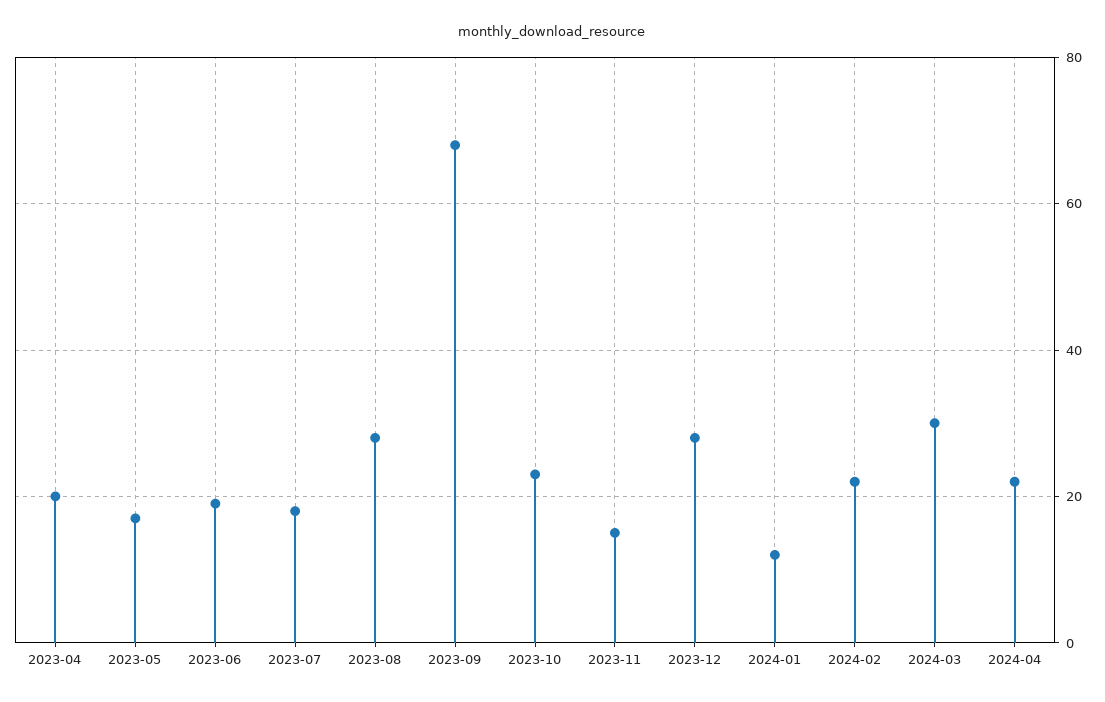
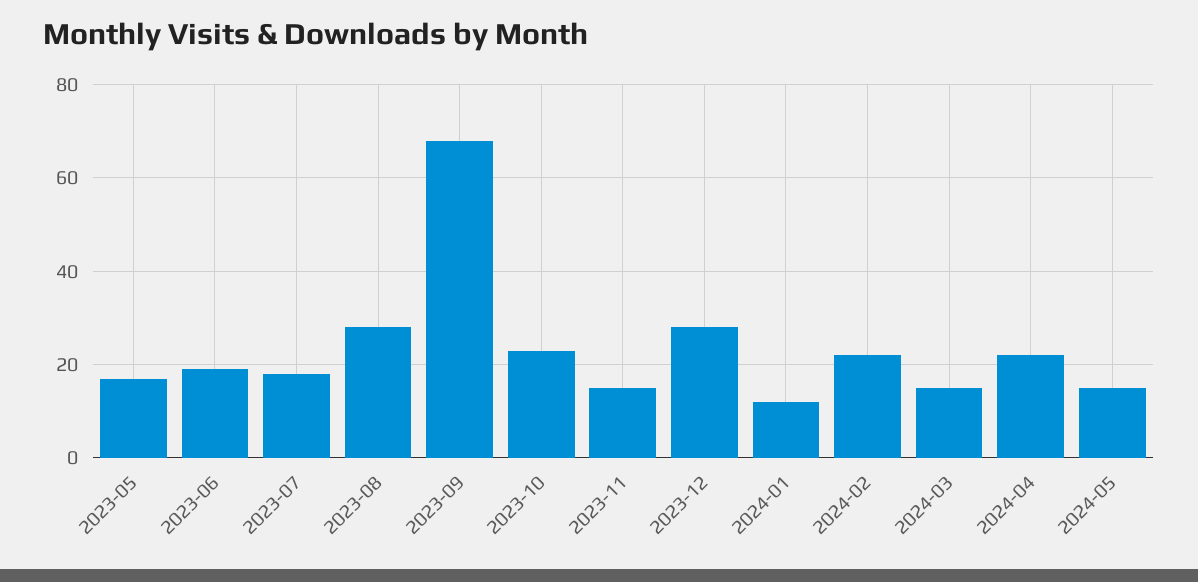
2023-04: 20 -> none
2024-03: 30 -> 15
2024-05: none -> 15

